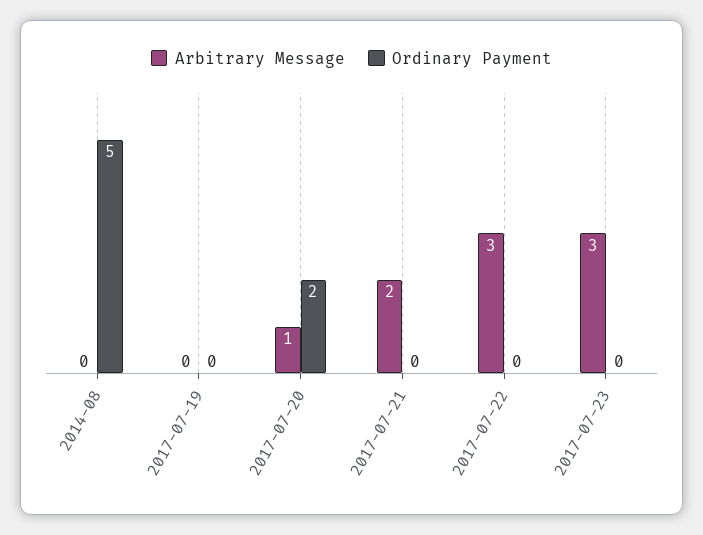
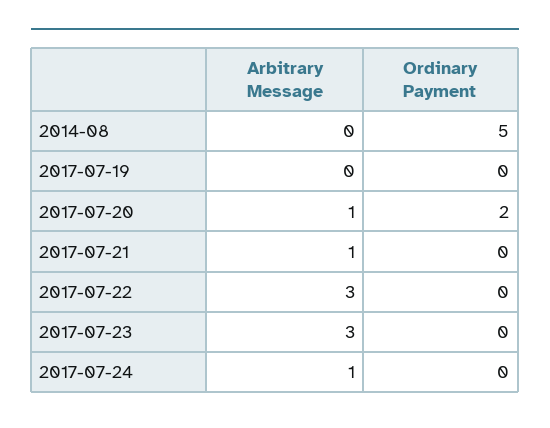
Arbitrary Message, 2017-07-21: 2 -> 1
Arbitrary Message, 2017-07-24: none -> 1
Ordinary Payment, 2017-07-24: none -> 0

